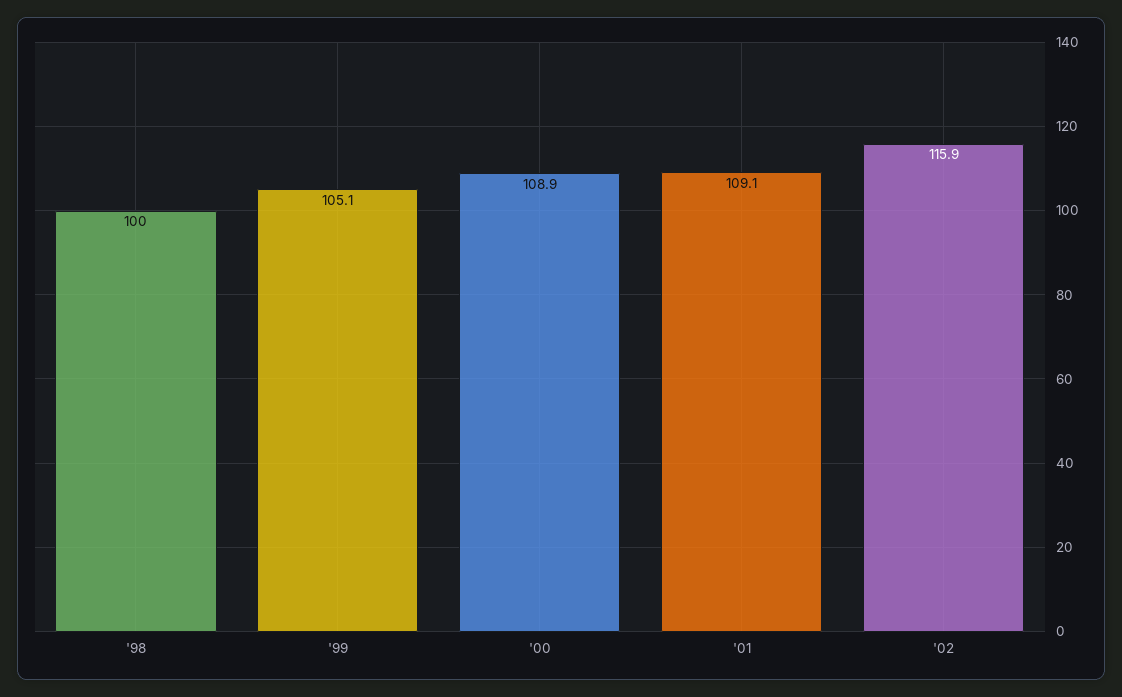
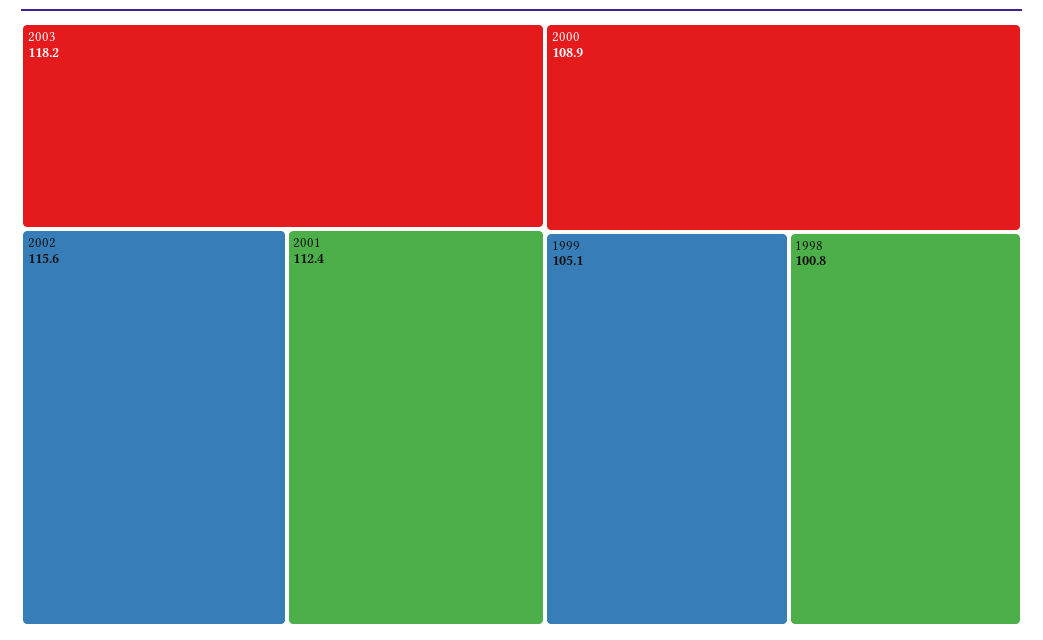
'98: 100 -> 100.8
'01: 109.1 -> 112.4
'02: 115.9 -> 115.6
2003: none -> 118.2

